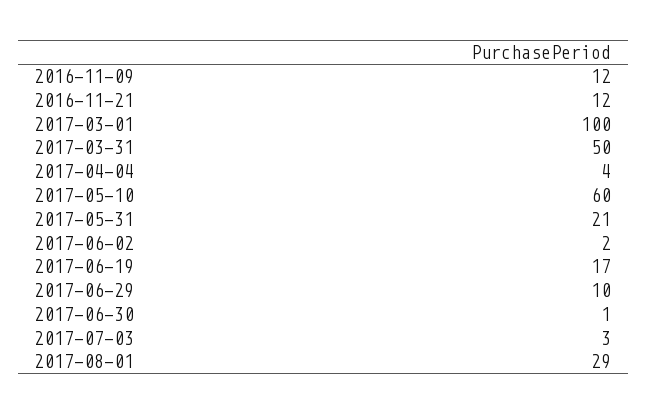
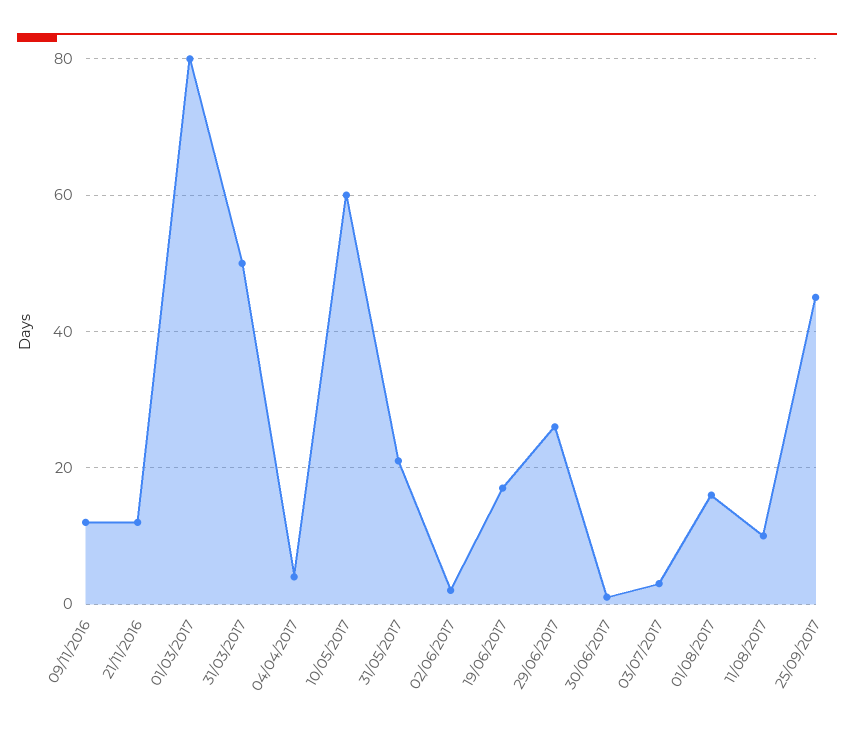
2017-03-01: 100 -> 80
2017-06-29: 10 -> 25
2017-08-01: 29 -> 15
11/08/2017: none -> 10
25/09/2017: none -> 45

